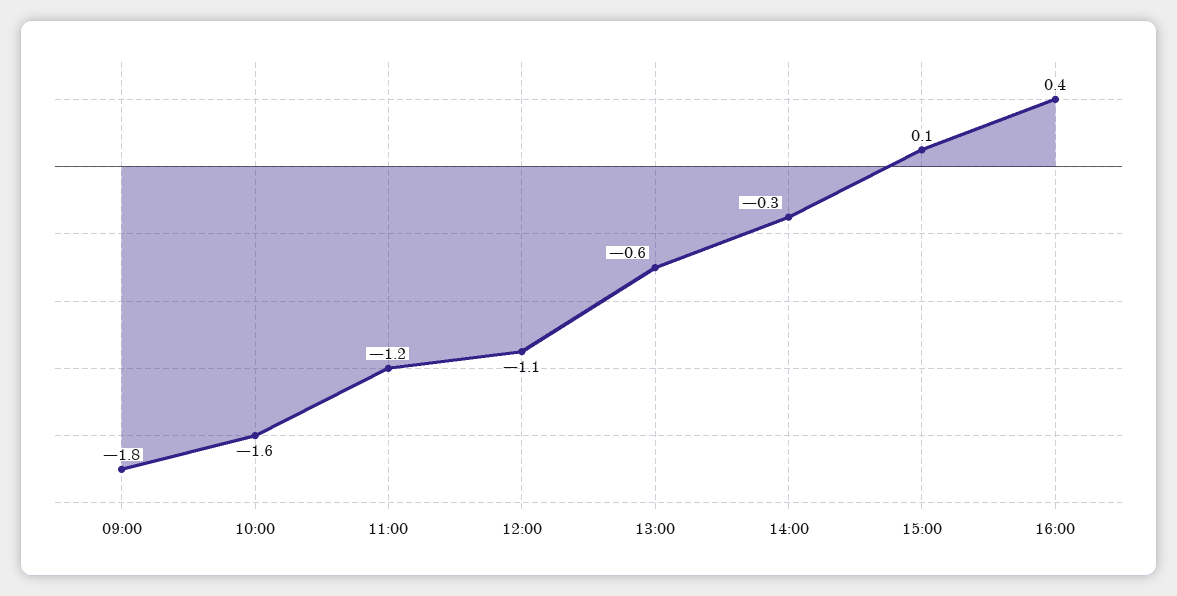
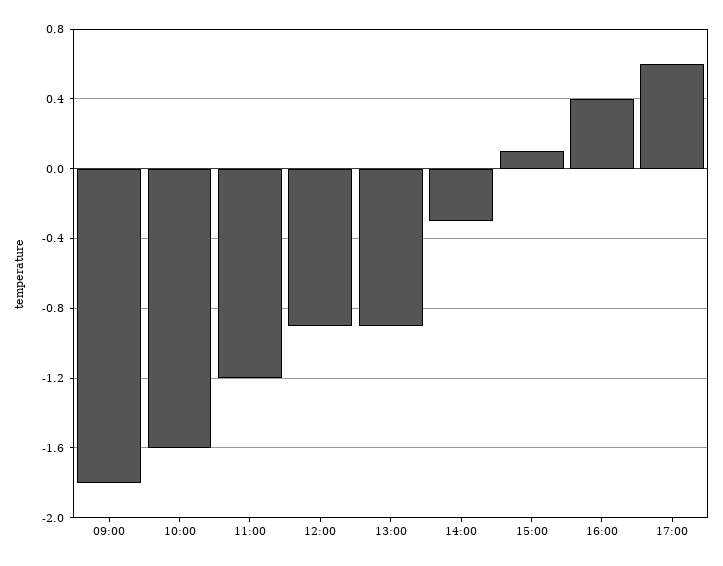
12:00: -1.1 -> -0.9
13:00: -0.6 -> -0.9
17:00: none -> 0.6

